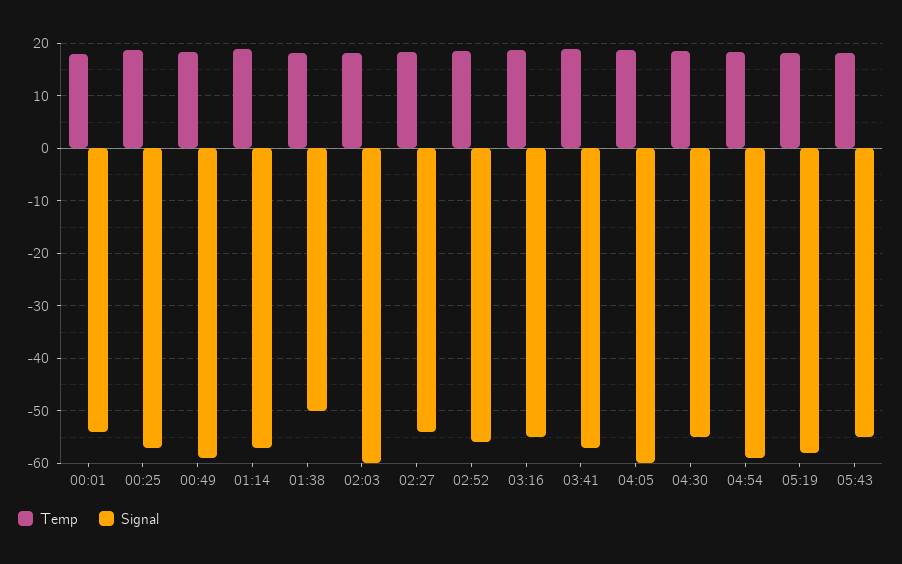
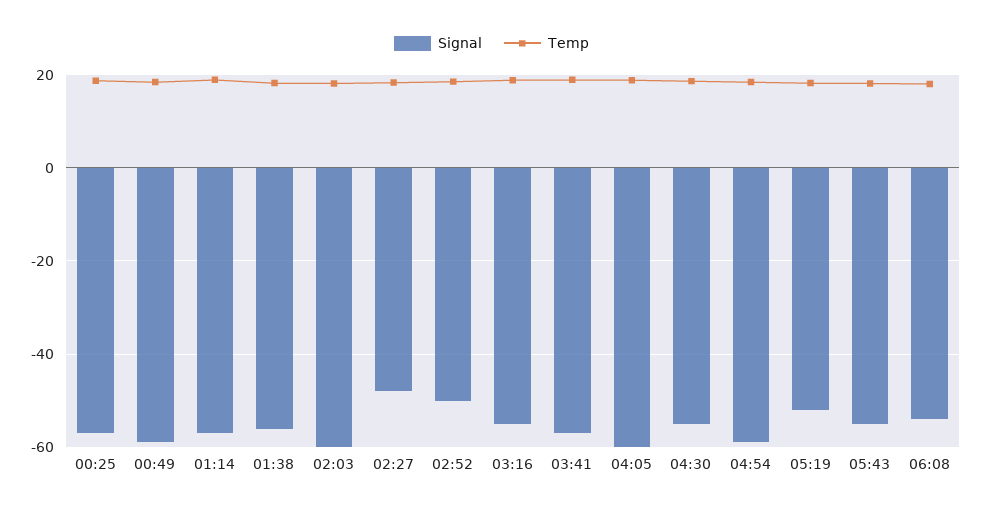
Temp, 00:01: 18 -> none
Signal, 00:01: -54 -> none
Signal, 01:38: -50 -> -56
Signal, 02:27: -54 -> -48
Signal, 02:52: -56 -> -50
Signal, 05:19: -58 -> -52
Signal, 06:08: none -> -54
Temp, 06:08: none -> 18

